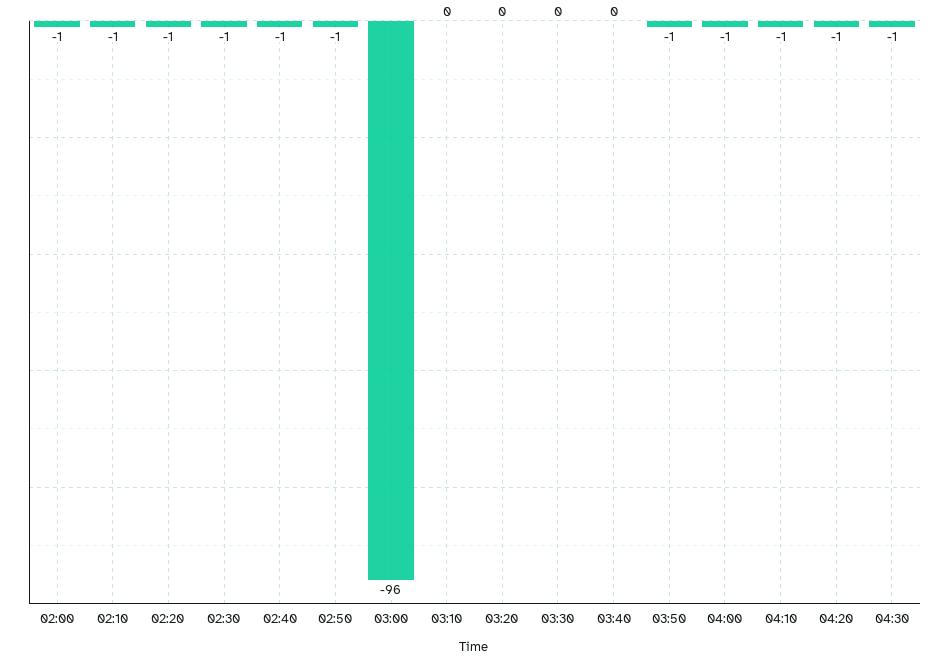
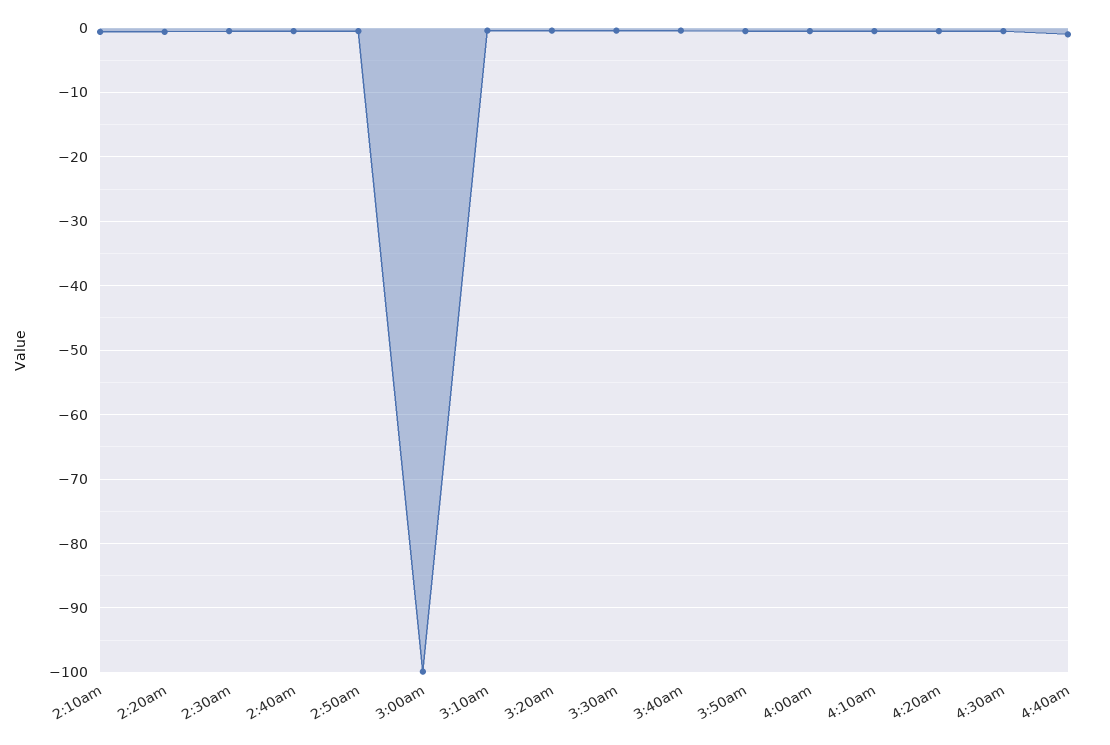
02:00: -1 -> none
03:00: -96 -> -100
4:40am: none -> -1

